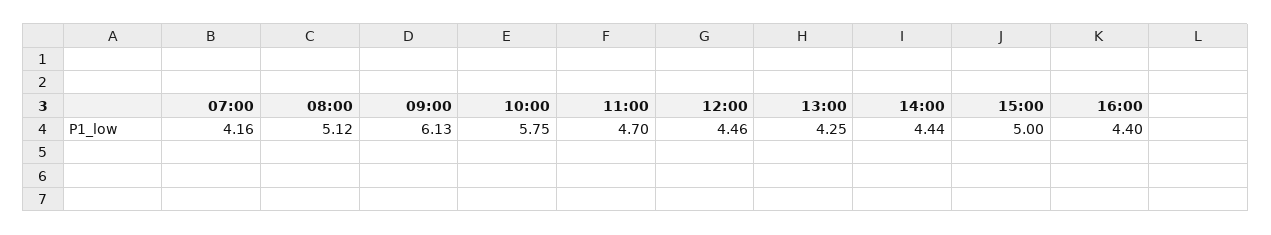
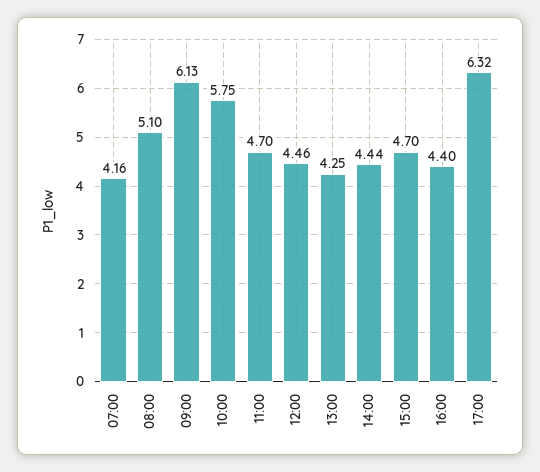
08:00: 5.12 -> 5.1
15:00: 5 -> 4.7
17:00: none -> 6.32

